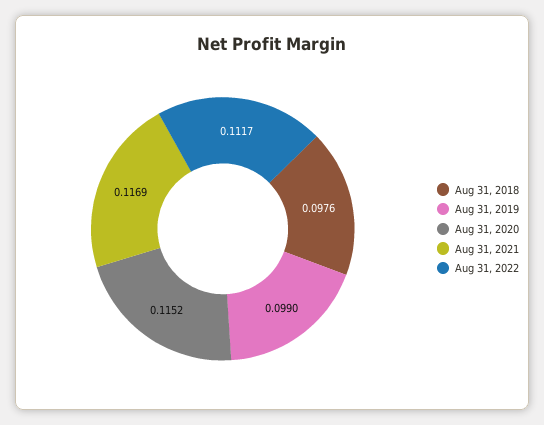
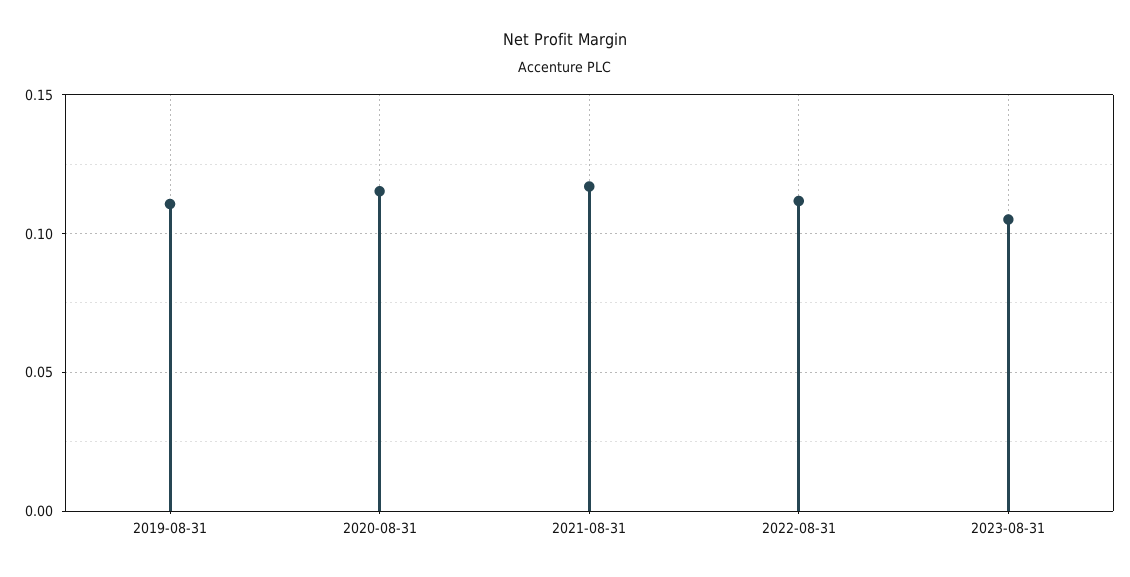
Aug 31, 2018: 0.0976 -> none
Aug 31, 2019: 0.099 -> 0.11
2023-08-31: none -> 0.105

